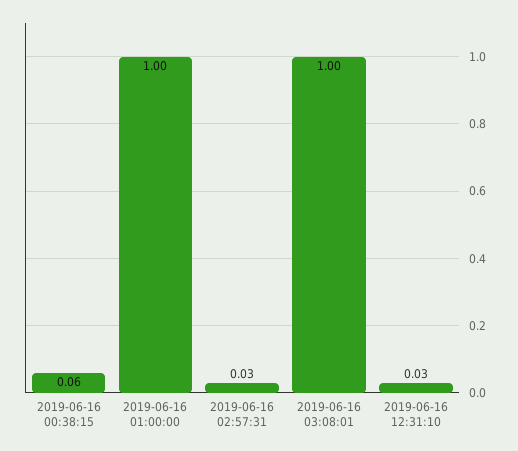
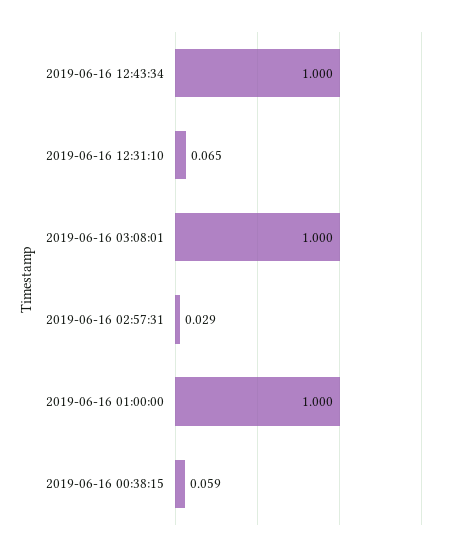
2019-06-16 12:31:10: 0.03 -> 0.065
2019-06-16 12:43:34: none -> 1

